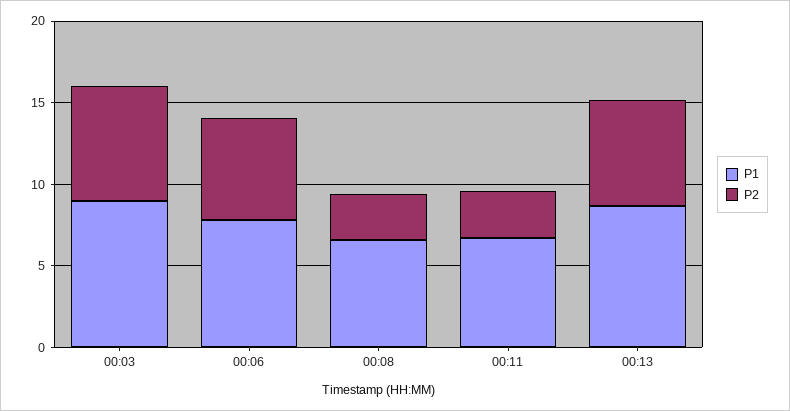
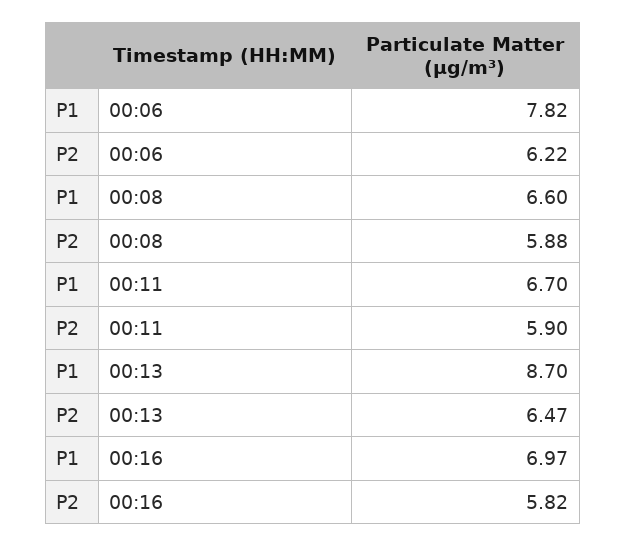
P1, 00:03: 9 -> none
P2, 00:03: 7 -> none
P2, 00:08: 3 -> 5.88
P2, 00:11: 3 -> 5.9
P1, 00:16: none -> 6.97
P2, 00:16: none -> 5.82

